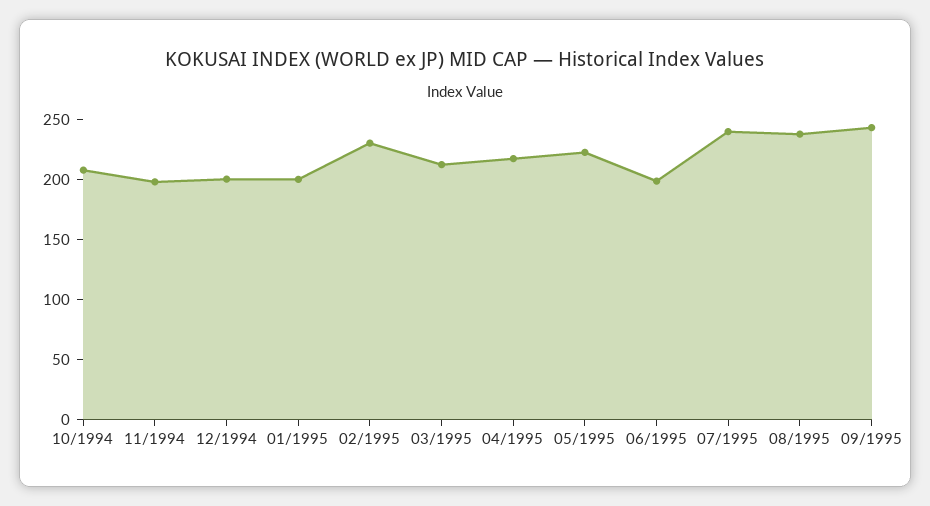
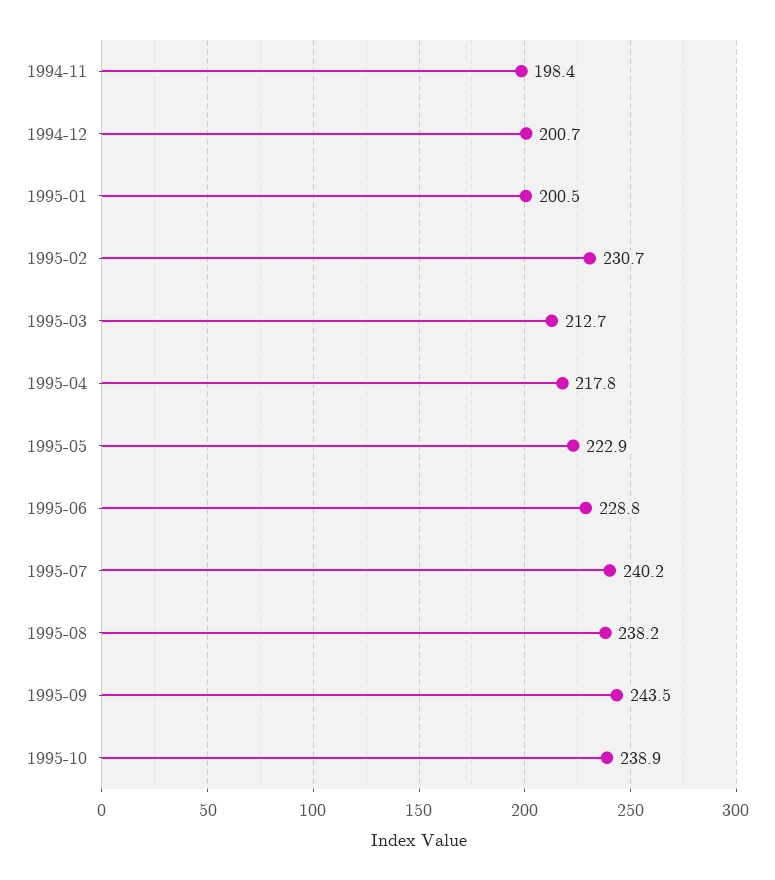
10/1994: 210 -> none
06/1995: 200 -> 228.8
1995-10: none -> 238.9

